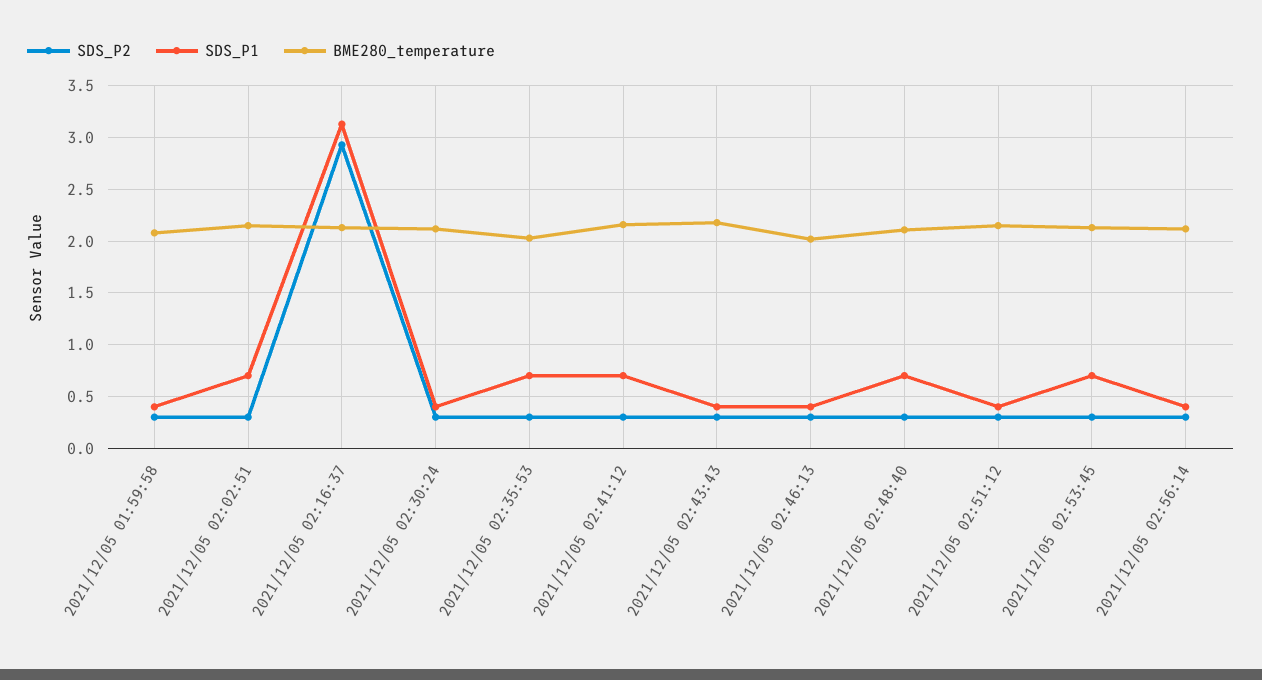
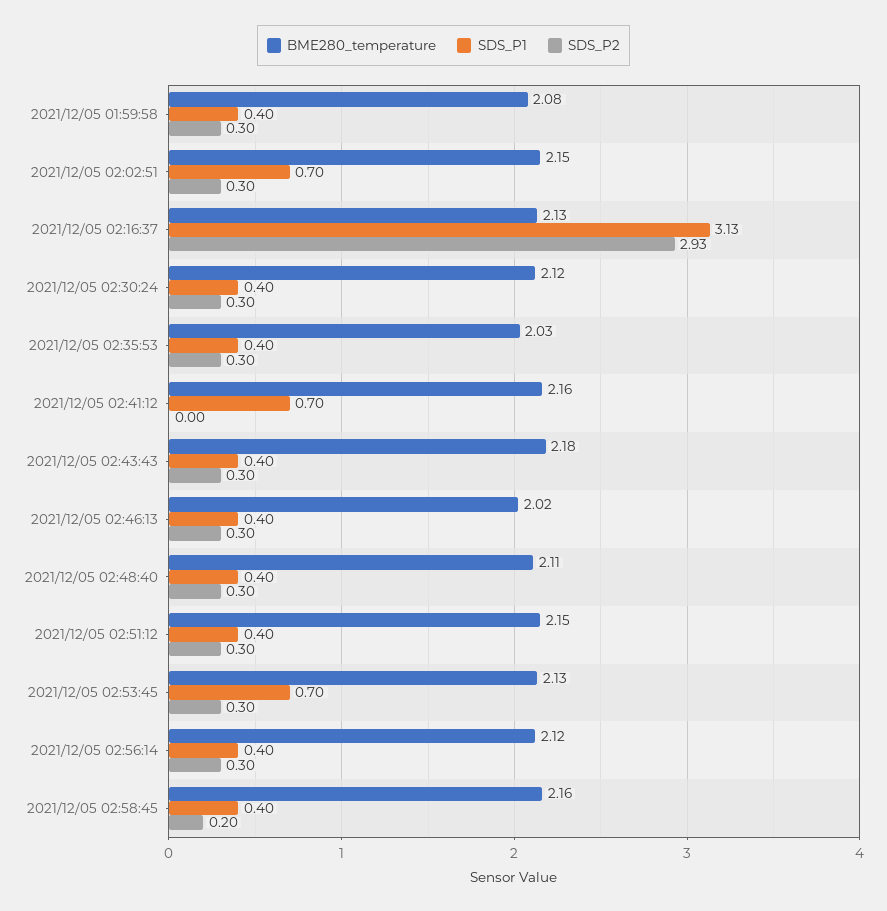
SDS_P1, 2021/12/05 02:35:53: 0.7 -> 0.4
SDS_P2, 2021/12/05 02:41:12: 0.3 -> 0
SDS_P1, 2021/12/05 02:48:40: 0.7 -> 0.4
BME280_temperature, 2021/12/05 02:58:45: none -> 2.16
SDS_P1, 2021/12/05 02:58:45: none -> 0.4
SDS_P2, 2021/12/05 02:58:45: none -> 0.2

